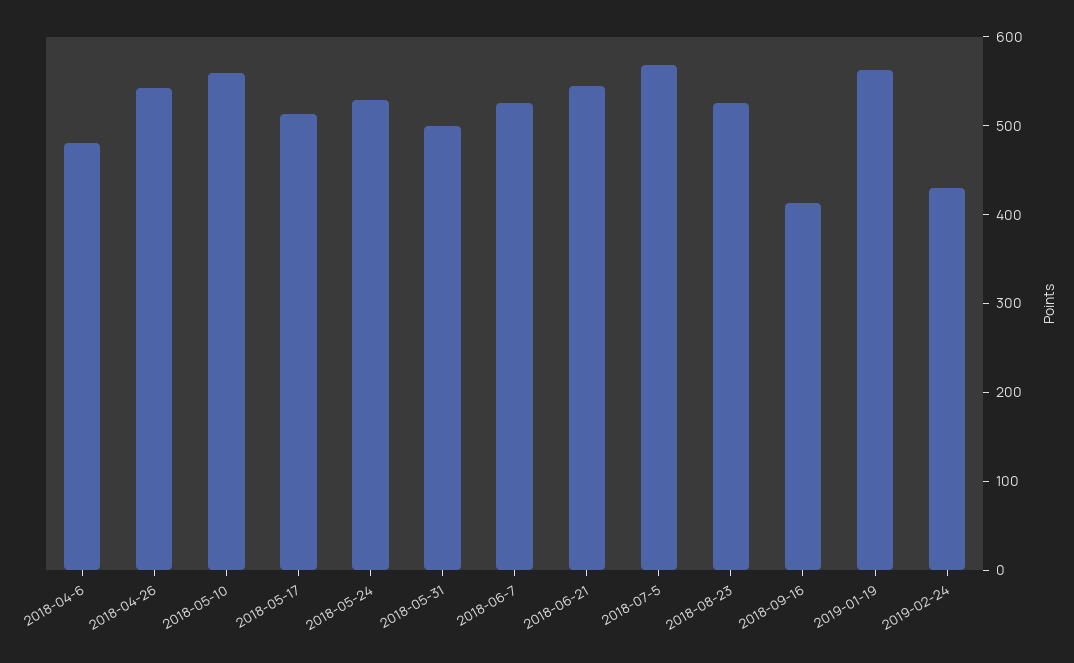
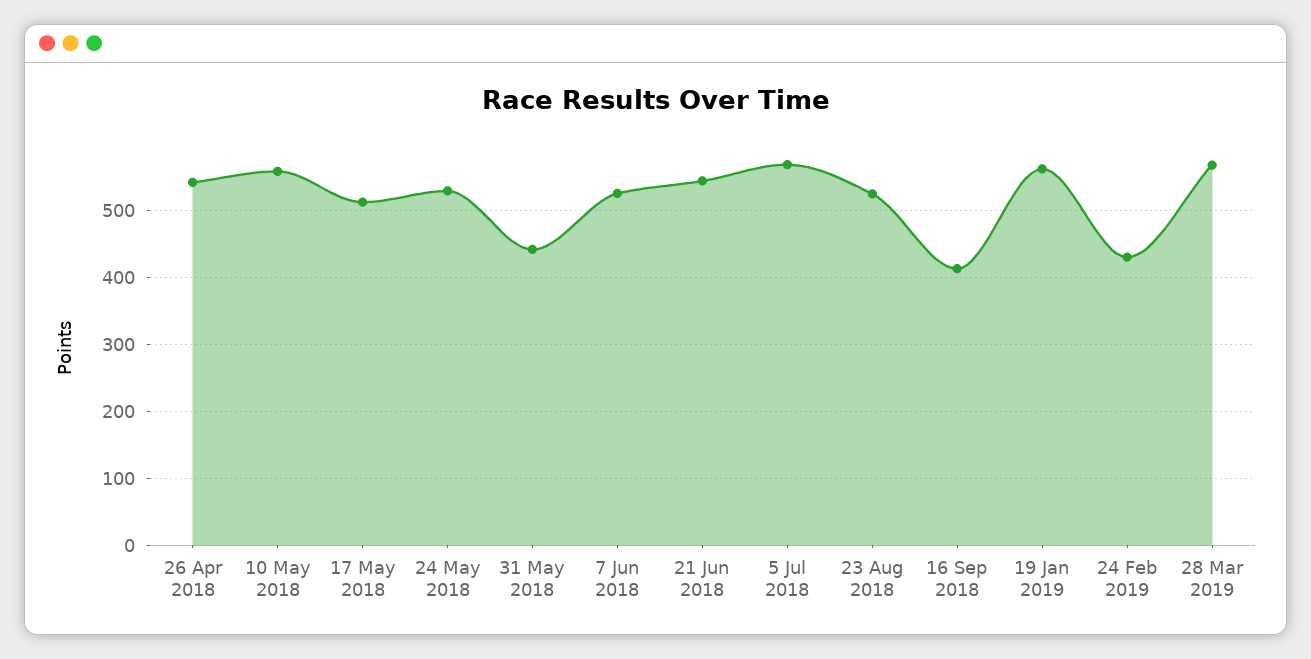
2018-04-6: 480 -> none
2018-05-31: 500 -> 440
28 Mar 2019: none -> 570

